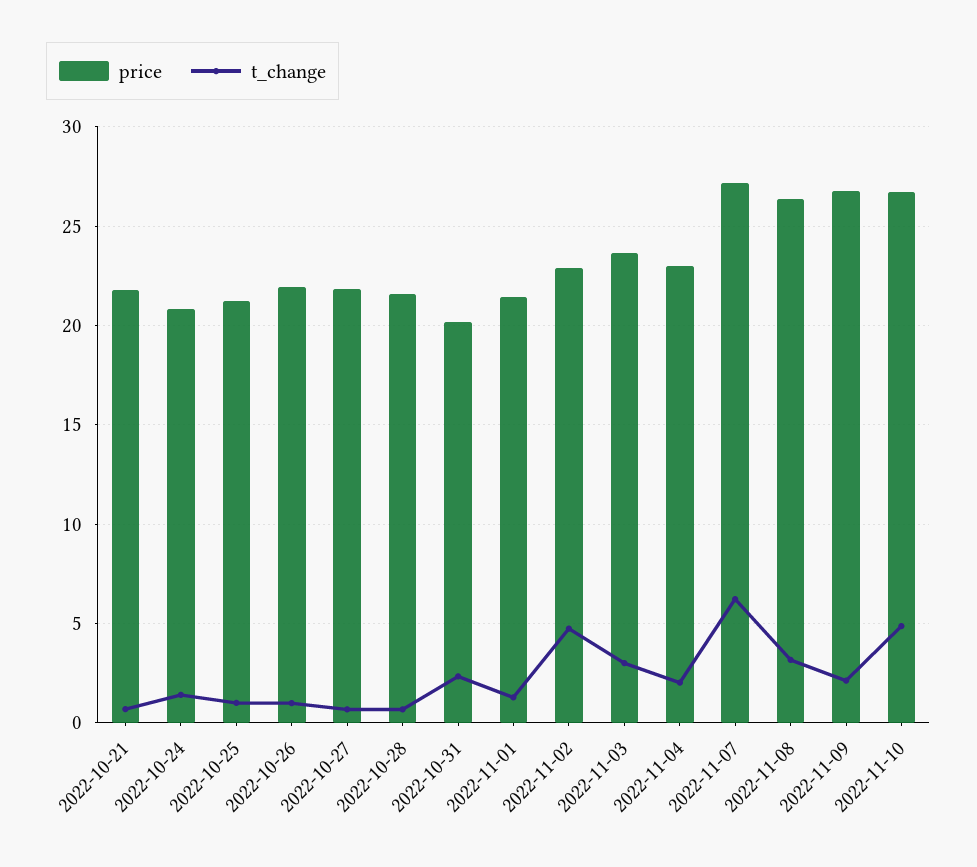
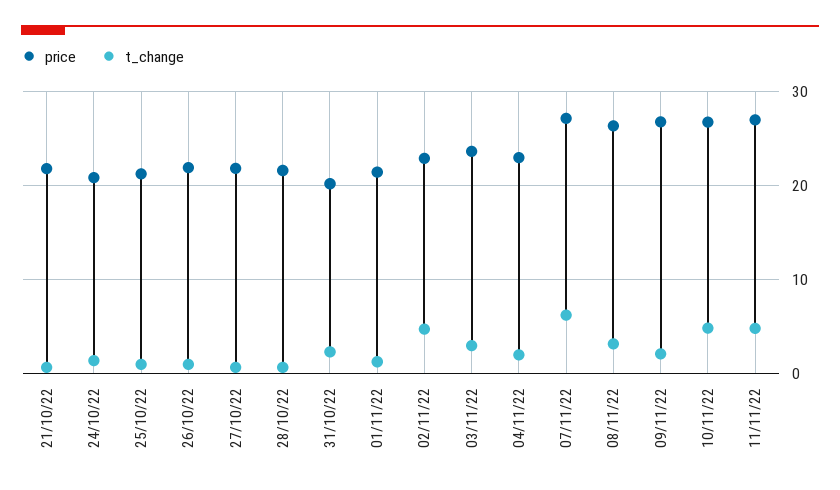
price, 11/11/22: none -> 27
t_change, 11/11/22: none -> 5

